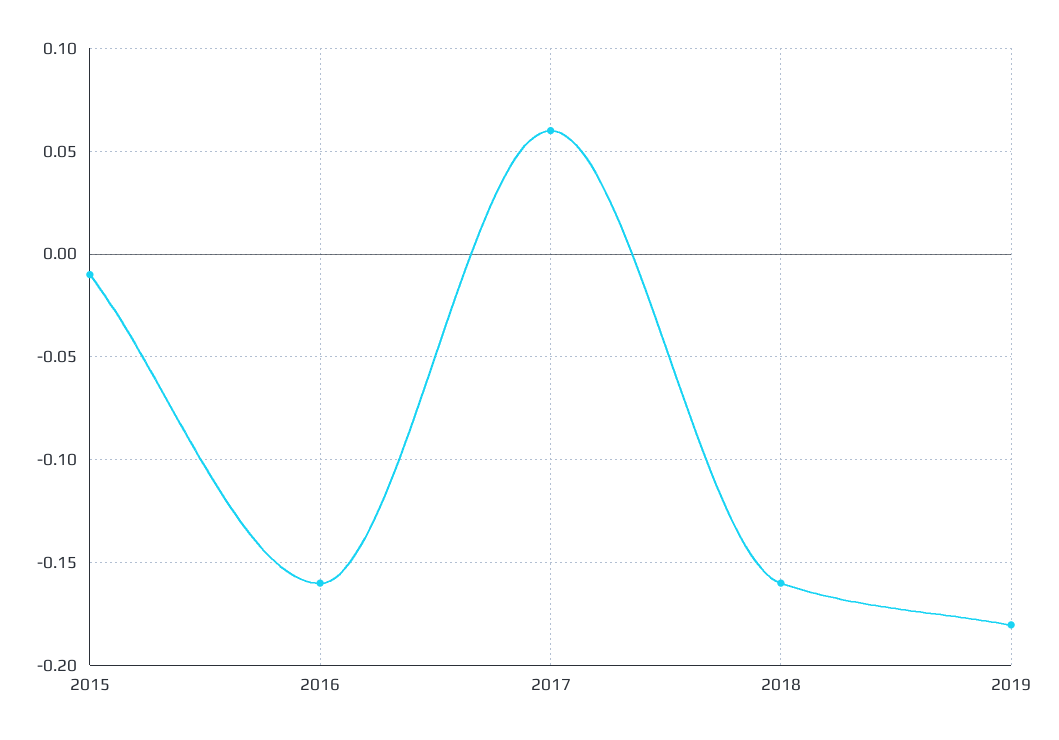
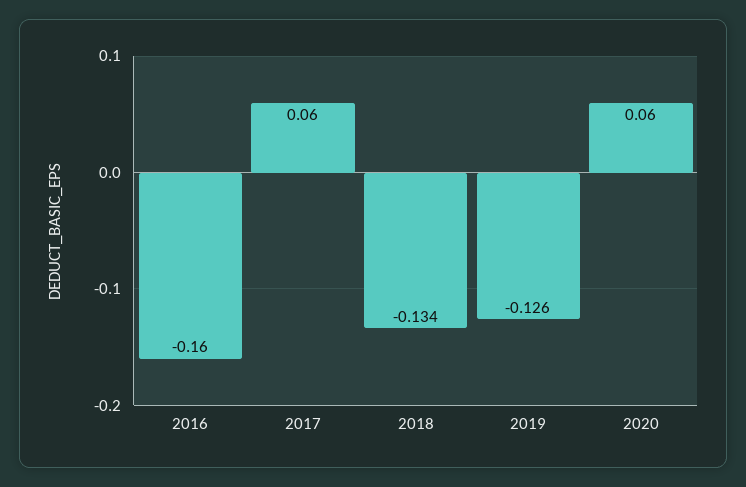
2015: -0.01 -> none
2018: -0.16 -> -0.134
2019: -0.18 -> -0.126
2020: none -> 0.06

